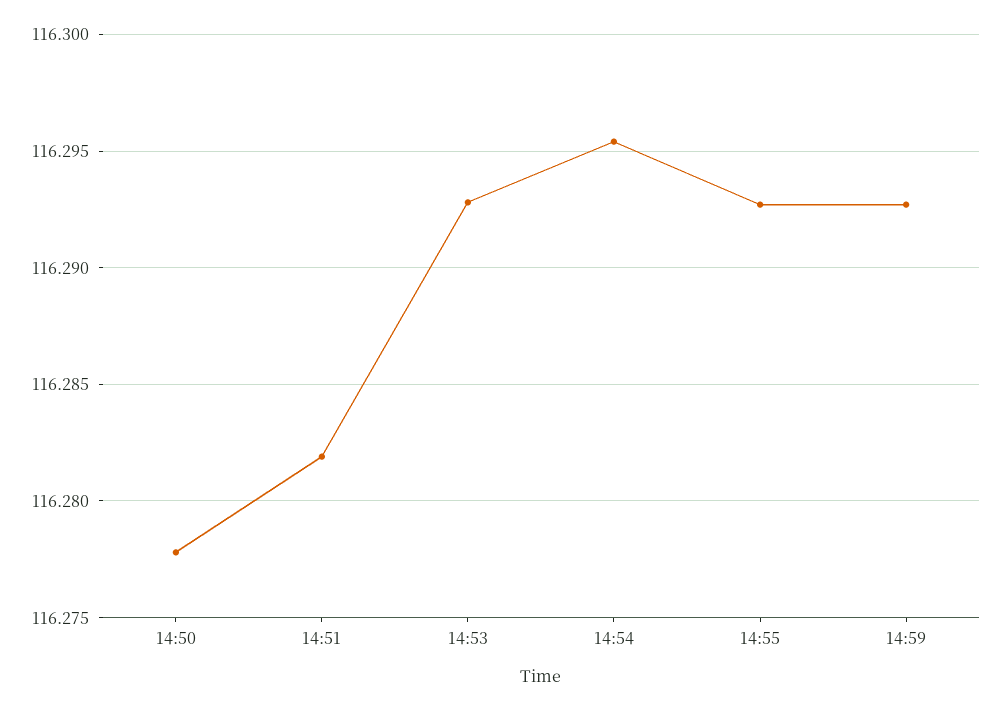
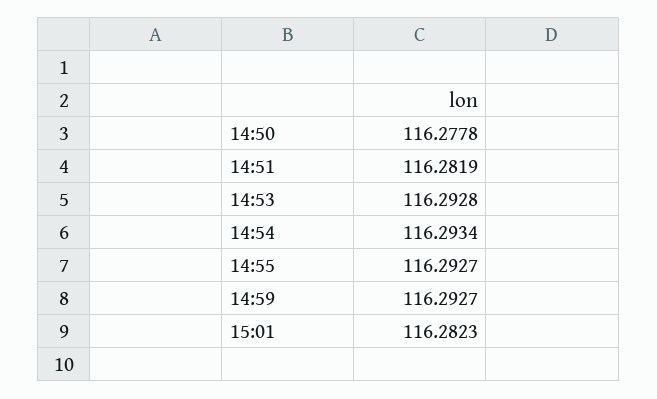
14:54: 116.2955 -> 116.2934
15:01: none -> 116.2823

